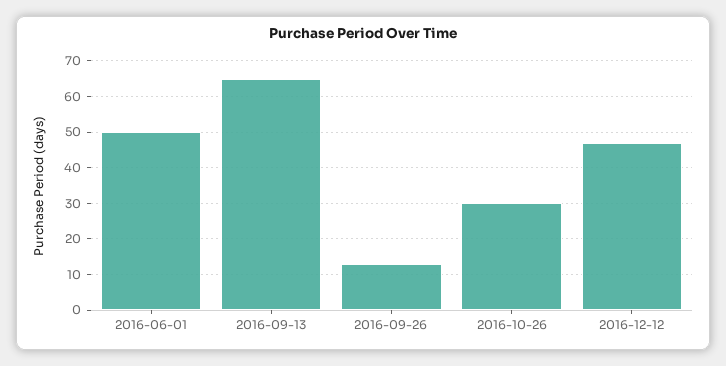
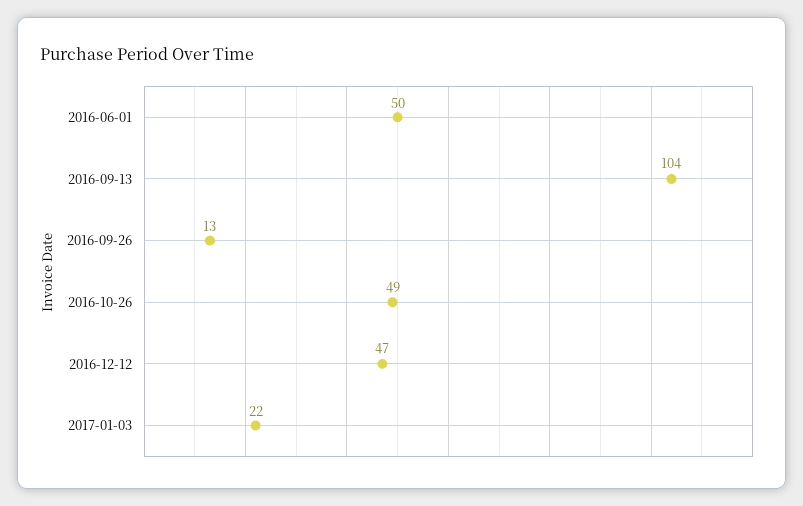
2016-09-13: 65 -> 104
2016-10-26: 30 -> 49
2017-01-03: none -> 22

